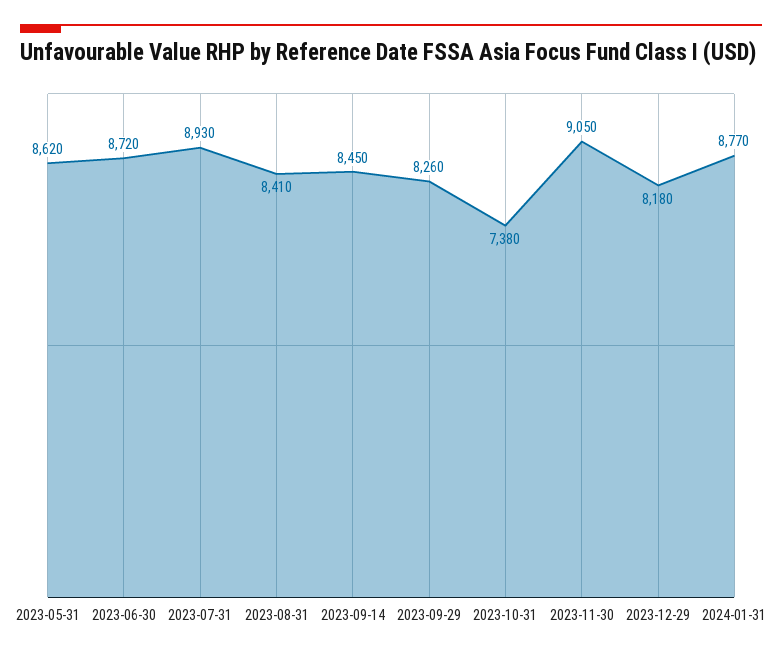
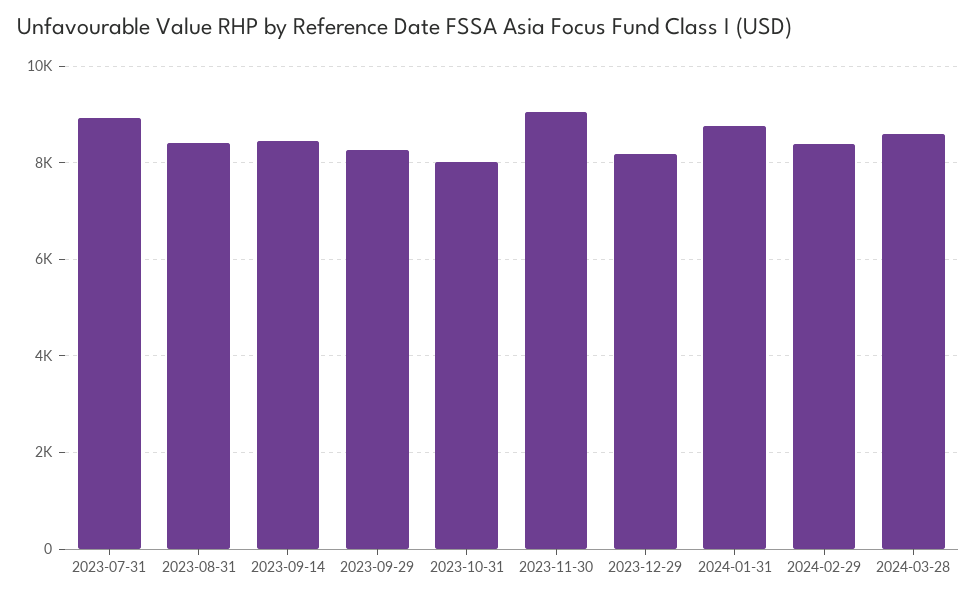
2023-05-31: 8620 -> none
2023-06-30: 8720 -> none
2023-10-31: 7380 -> 8000
2024-02-29: none -> 8400
2024-03-28: none -> 8600

